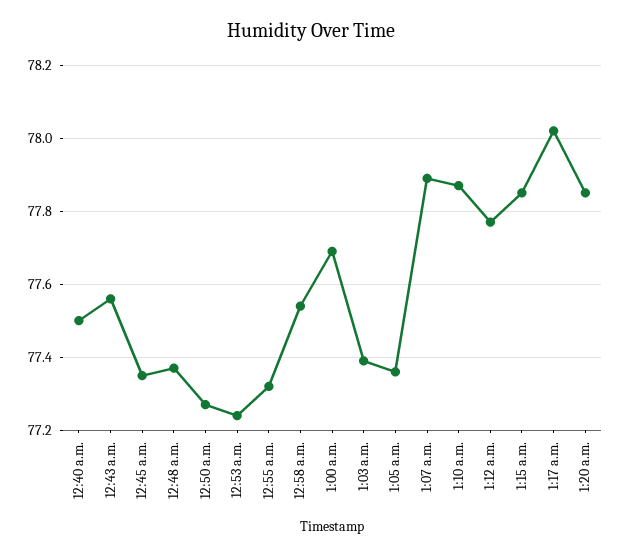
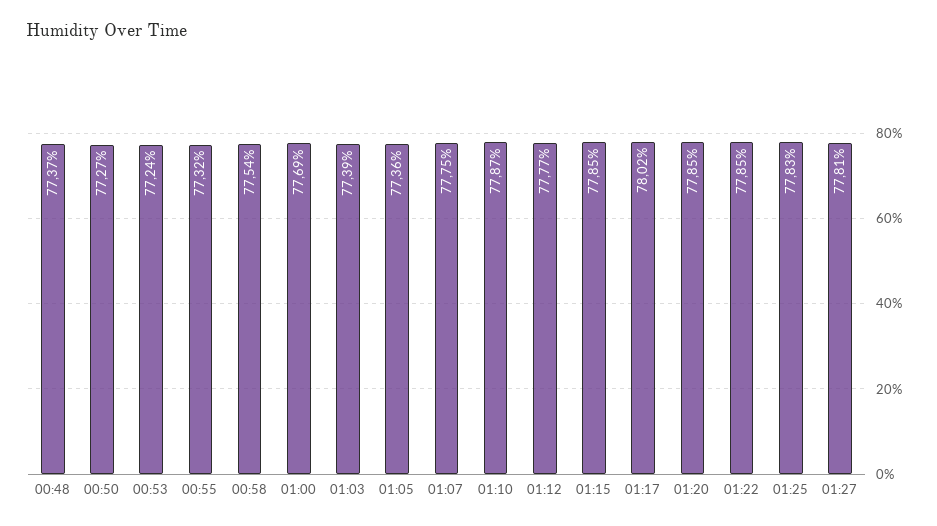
12:40 a.m.: 77.5 -> none
12:43 a.m.: 77.55 -> none
12:45 a.m.: 77.35 -> none
1:07 a.m.: 77.9 -> 77.75
01:22: none -> 77.85
01:25: none -> 77.83
01:27: none -> 77.81

